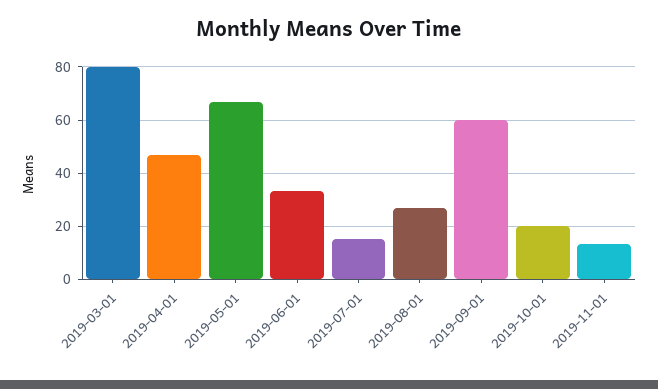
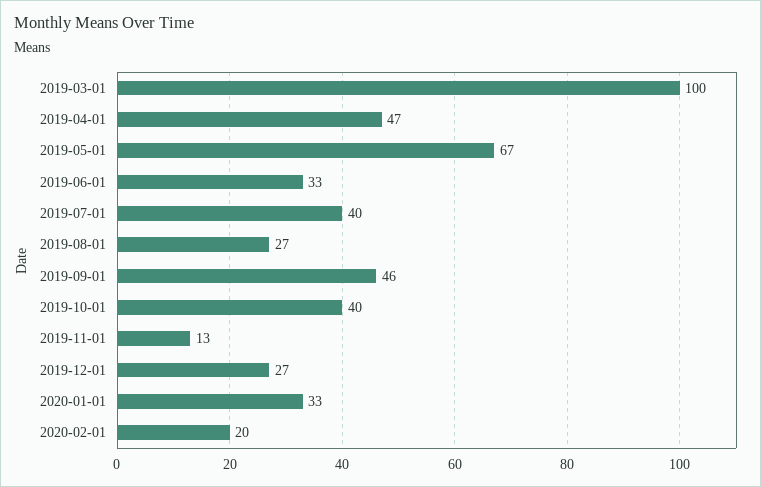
2019-03-01: 80 -> 100
2019-07-01: 15 -> 40
2019-09-01: 60 -> 46
2019-10-01: 20 -> 40
2019-12-01: none -> 27
2020-01-01: none -> 33
2020-02-01: none -> 20

